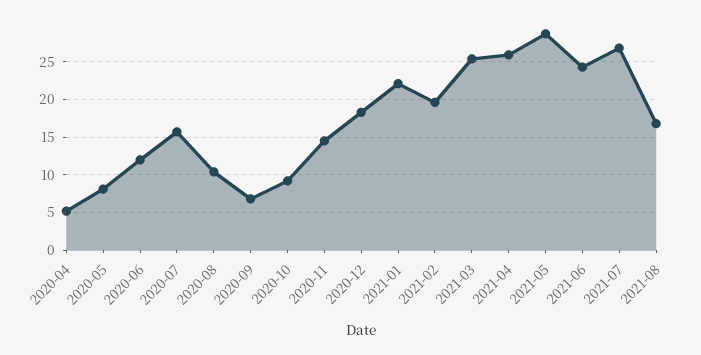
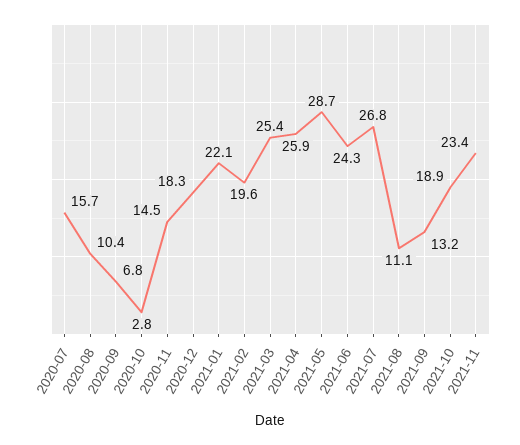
2020-04: 5 -> none
2020-05: 8 -> none
2020-06: 12 -> none
2020-10: 9 -> 2.8
2021-08: 17 -> 11.1
2021-09: none -> 13.2
2021-10: none -> 18.9
2021-11: none -> 23.4

